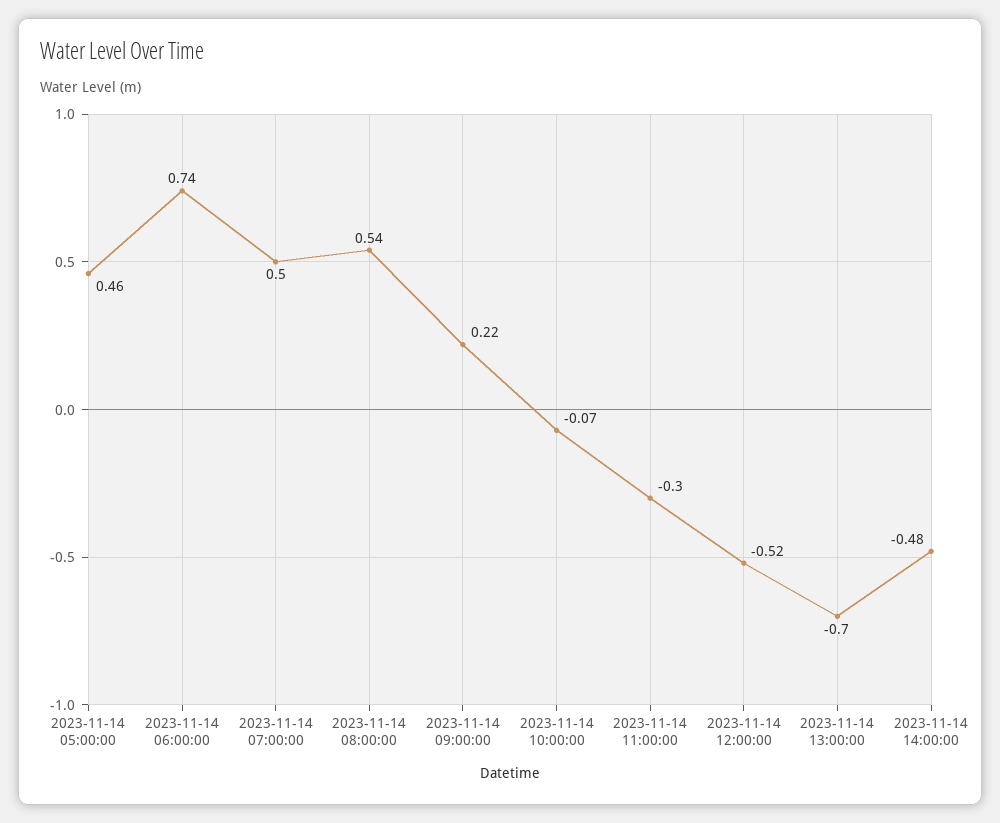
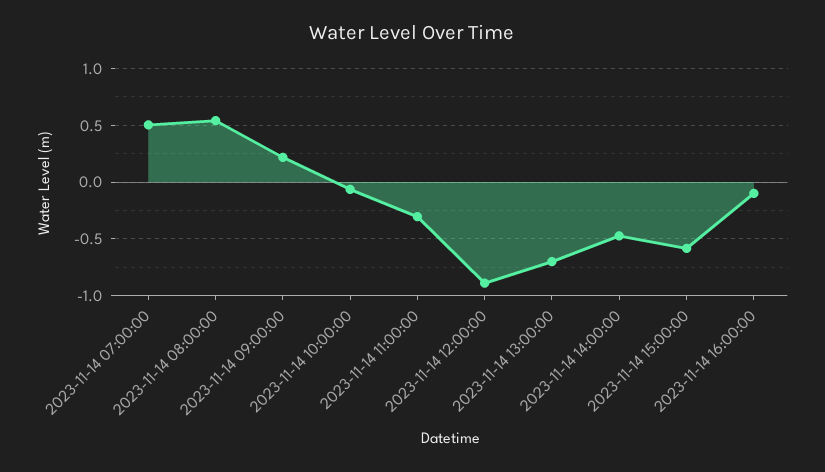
2023-11-14 05:00:00: 0.46 -> none
2023-11-14 06:00:00: 0.74 -> none
2023-11-14 12:00:00: -0.52 -> -0.9
2023-11-14 15:00:00: none -> -0.6
2023-11-14 16:00:00: none -> -0.1

